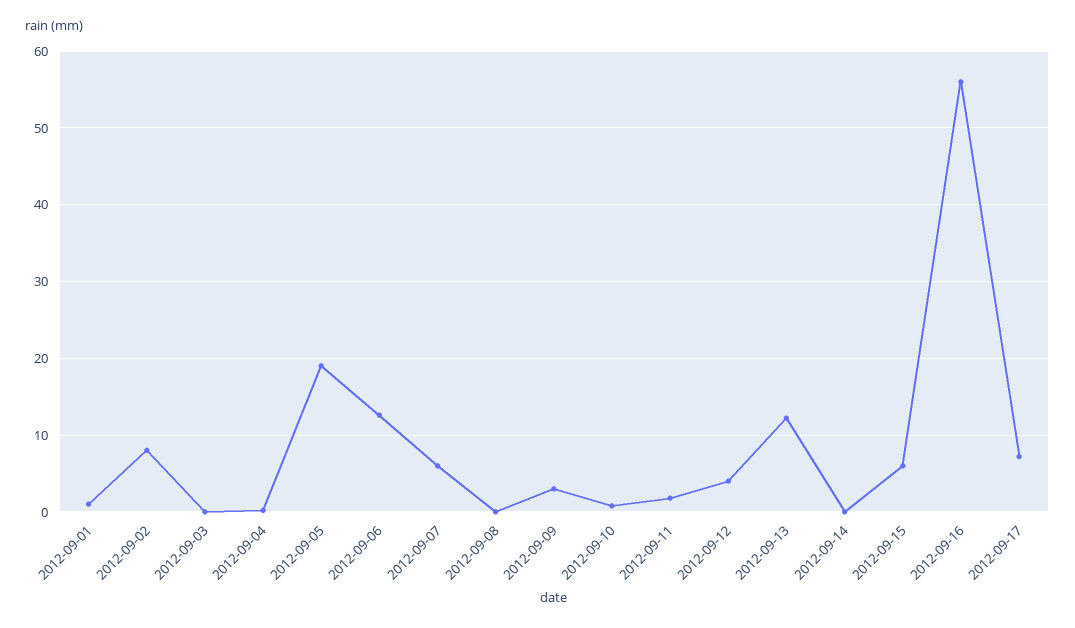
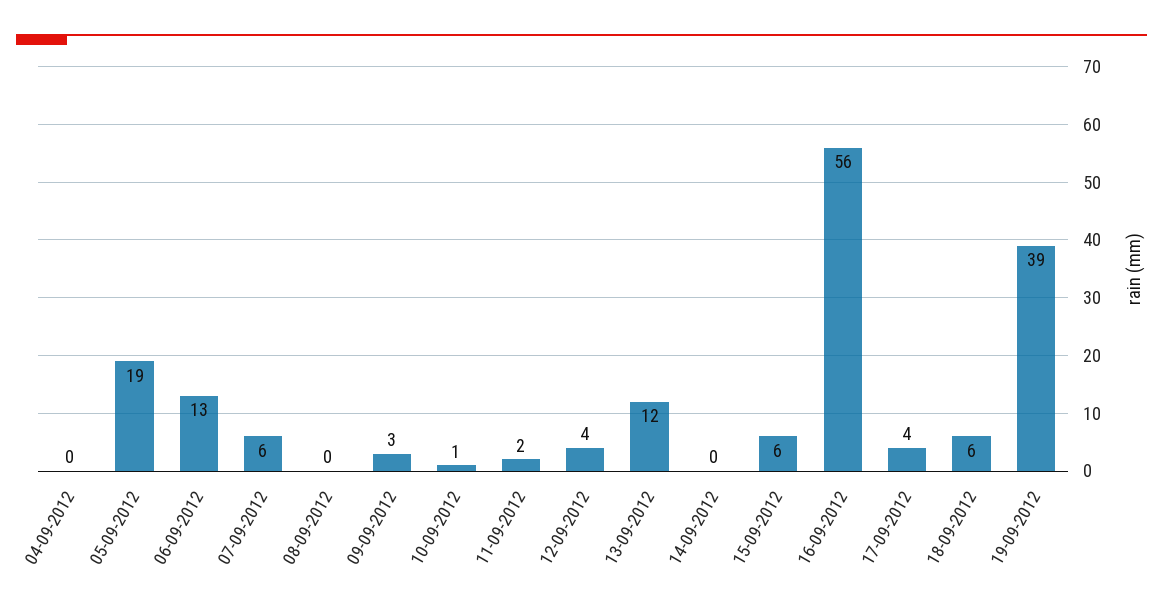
2012-09-01: 1 -> none
2012-09-02: 8 -> none
2012-09-03: 0 -> none
2012-09-17: 7 -> 4
18-09-2012: none -> 6
19-09-2012: none -> 39

